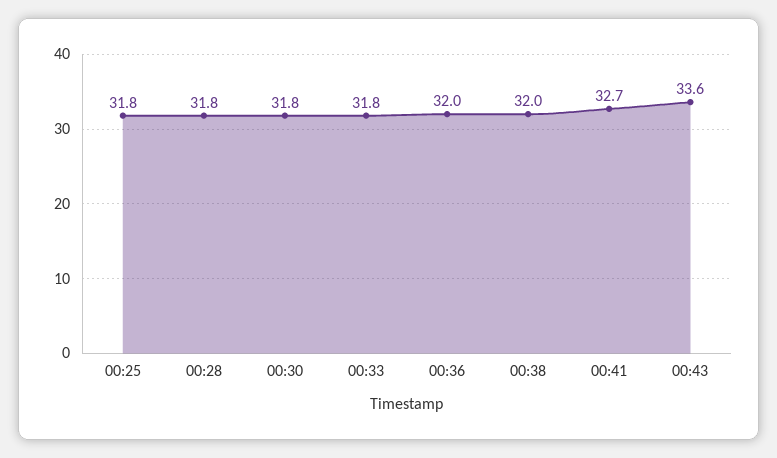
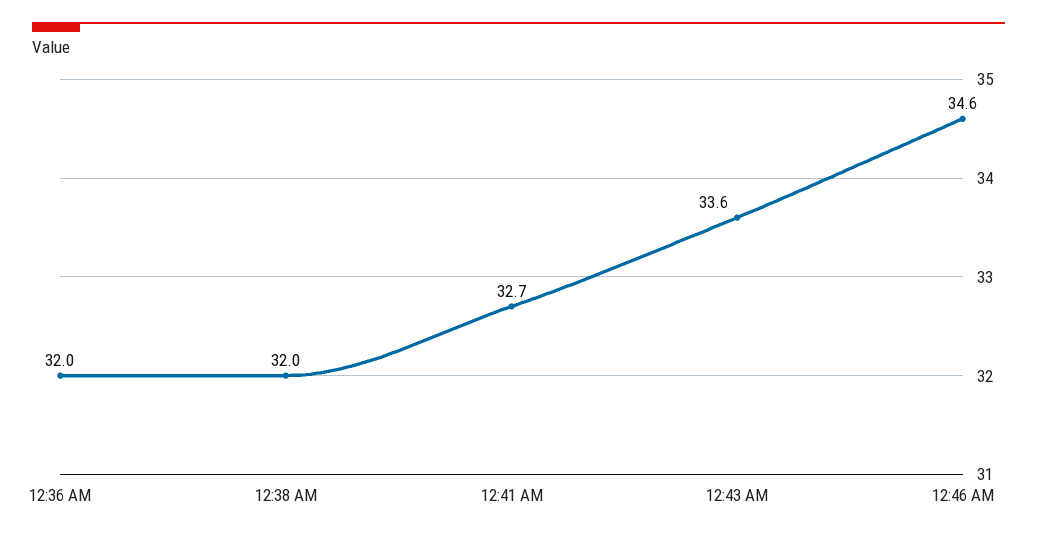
00:25: 31.8 -> none
00:28: 31.8 -> none
00:30: 31.8 -> none
00:33: 31.8 -> none
12:46 AM: none -> 34.6

